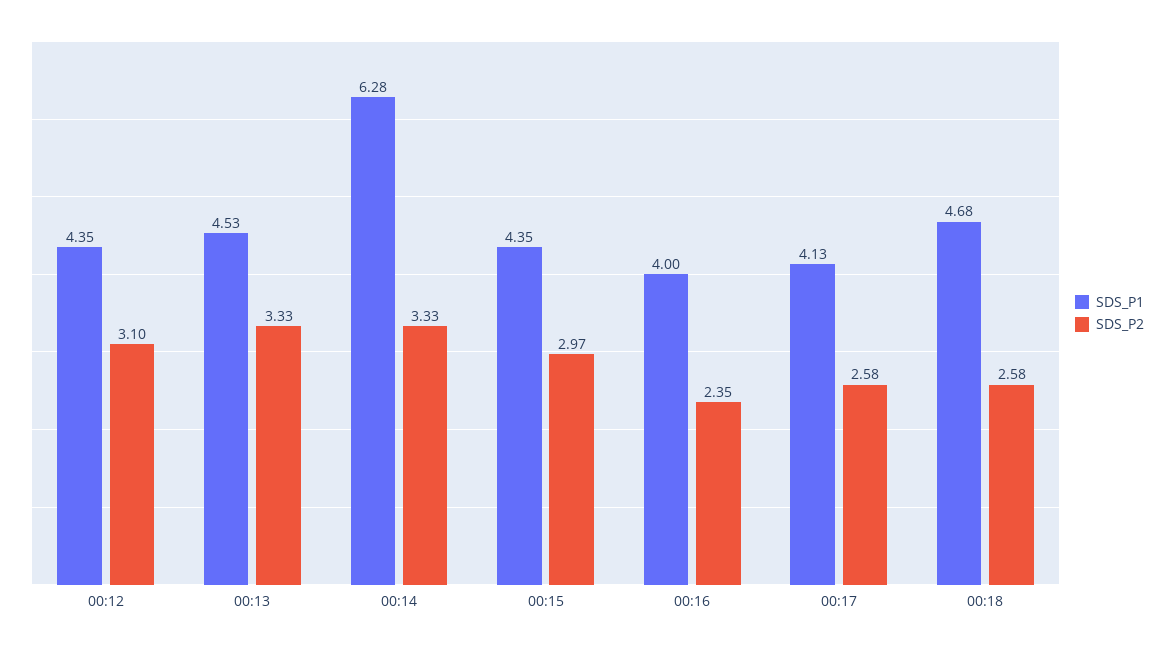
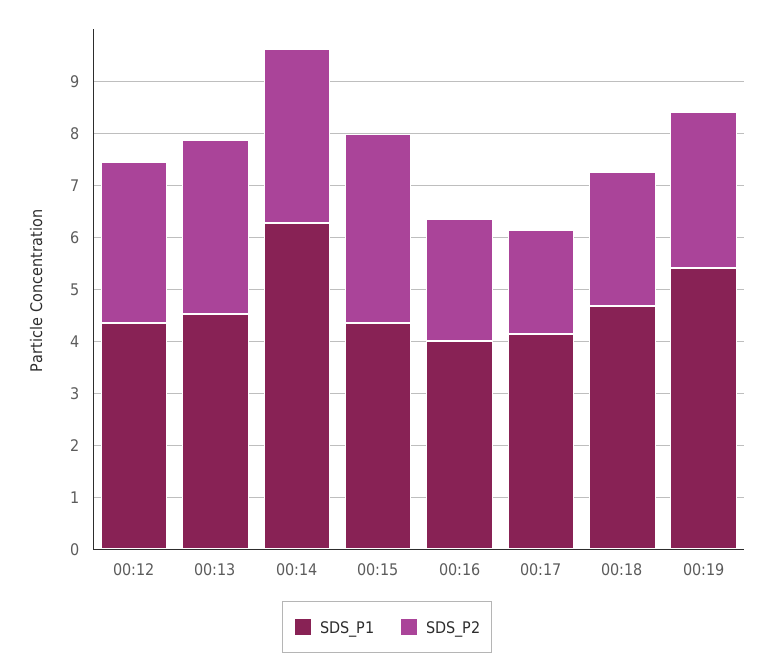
SDS_P2, 00:15: 2.97 -> 3.6
SDS_P2, 00:17: 2.58 -> 2
SDS_P1, 00:19: none -> 5.4
SDS_P2, 00:19: none -> 3

